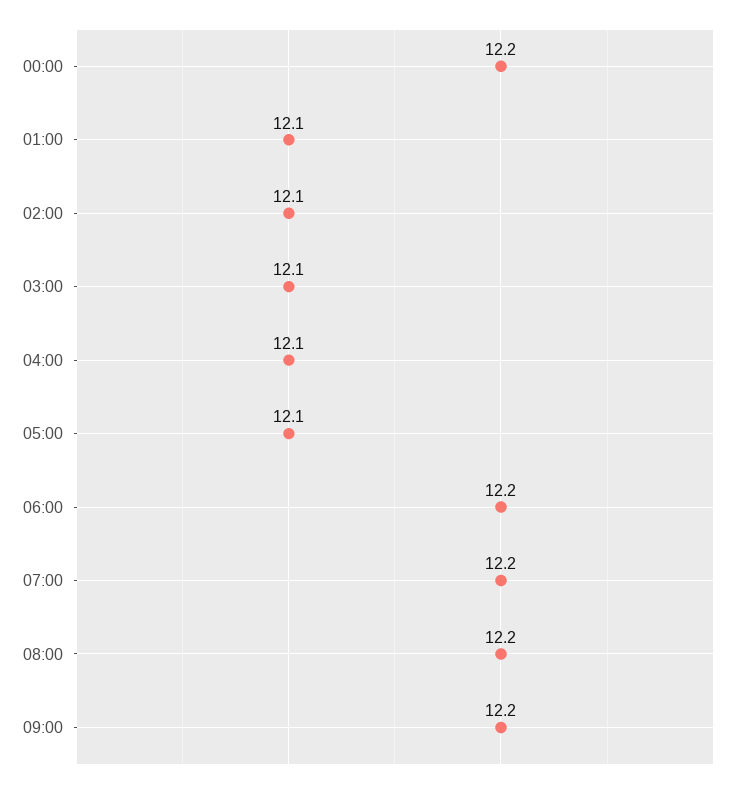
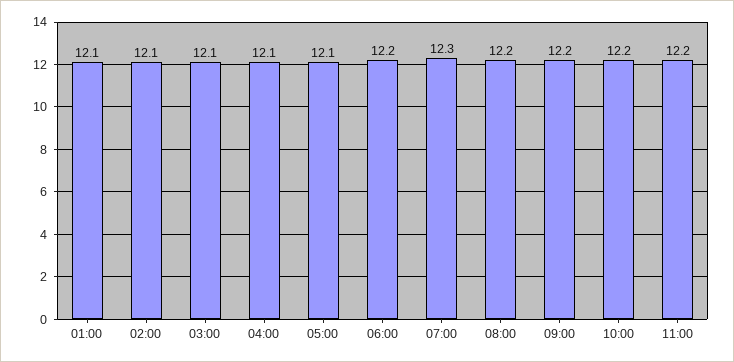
00:00: 12.2 -> none
07:00: 12.2 -> 12.3
10:00: none -> 12.2
11:00: none -> 12.2

